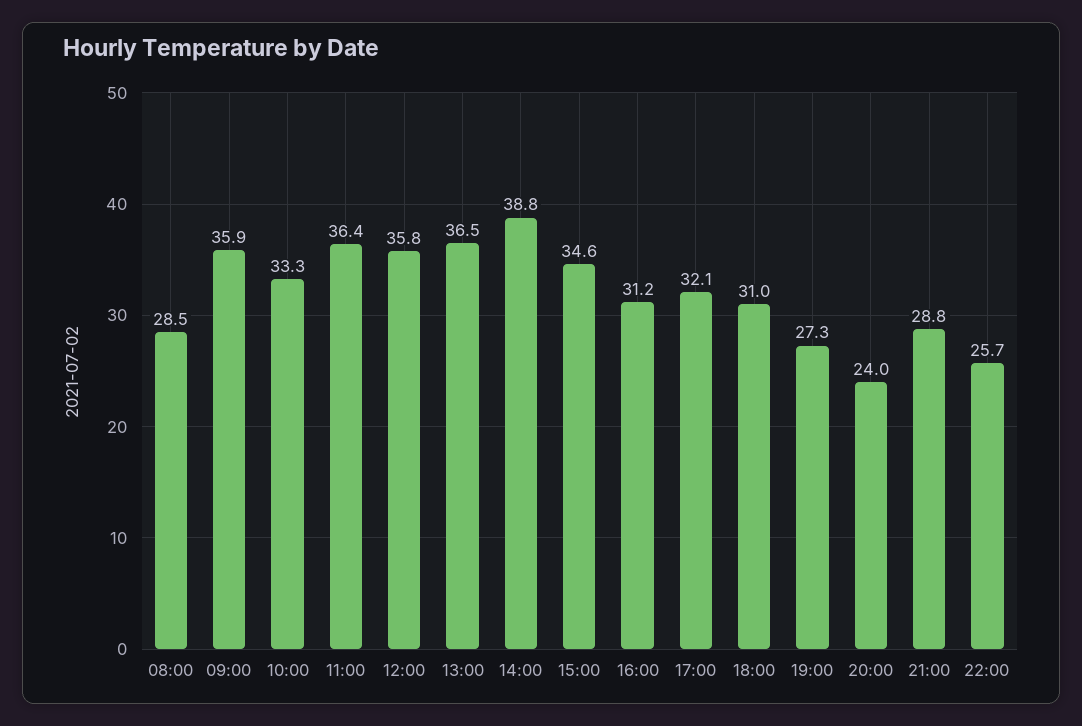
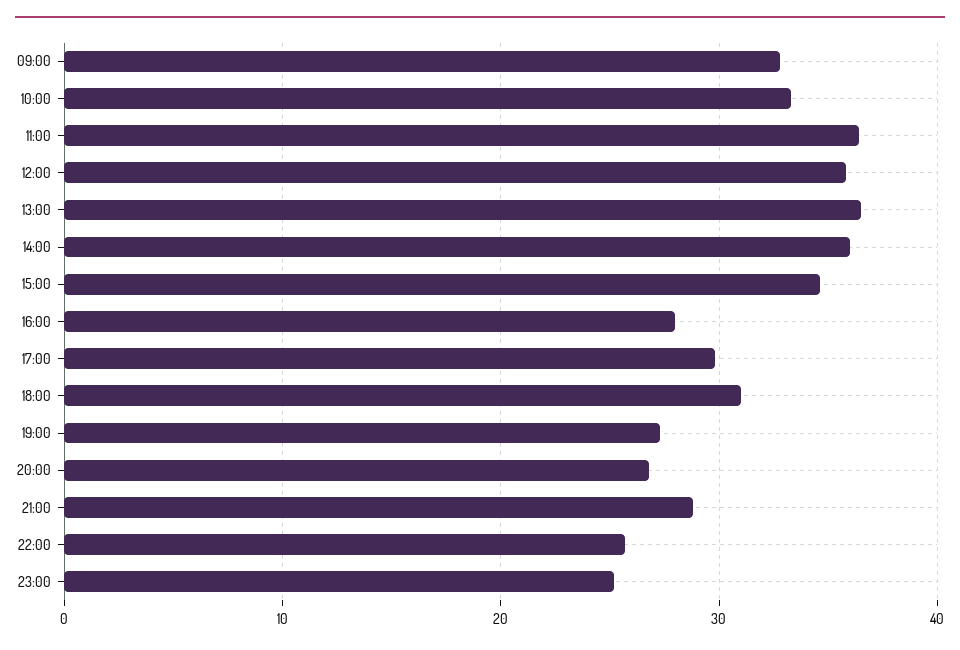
08:00: 28.5 -> none
09:00: 35.9 -> 33
14:00: 38.8 -> 36
16:00: 31.2 -> 28
17:00: 32.1 -> 30
20:00: 24 -> 27
23:00: none -> 25

